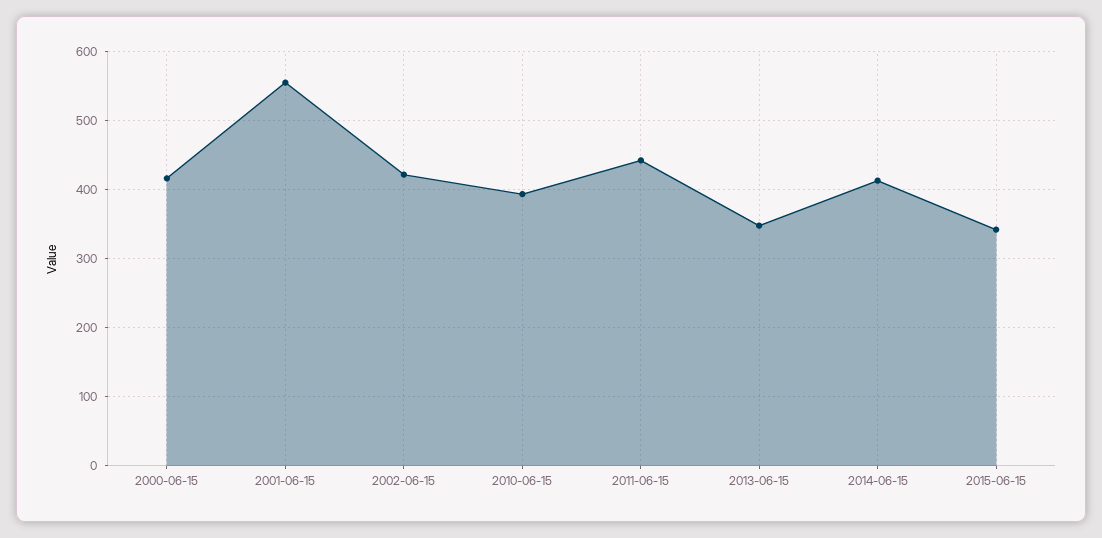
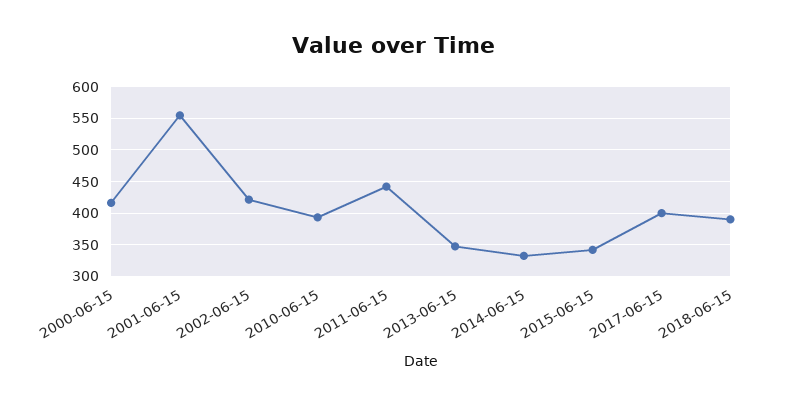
2014-06-15: 410 -> 330
2017-06-15: none -> 400
2018-06-15: none -> 390

